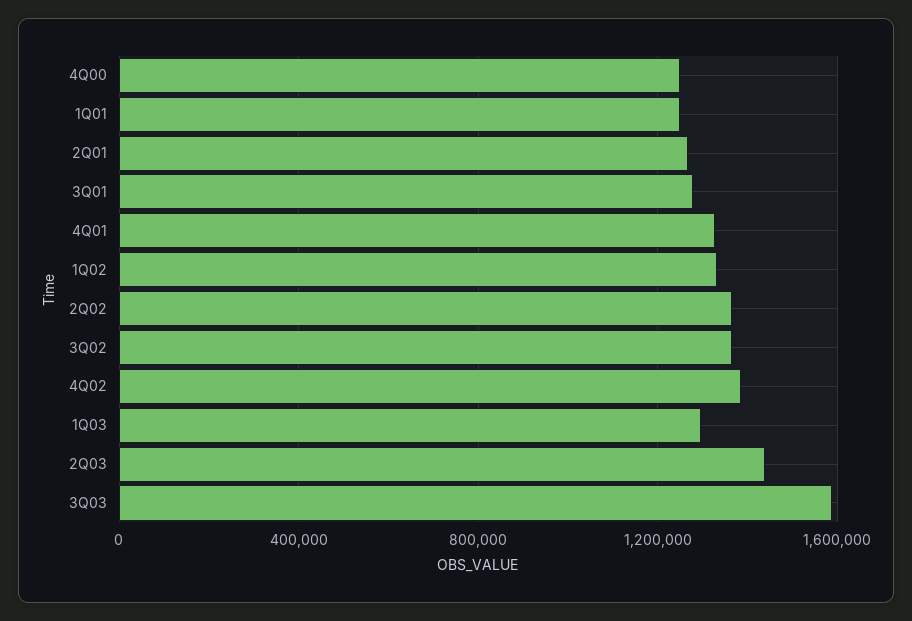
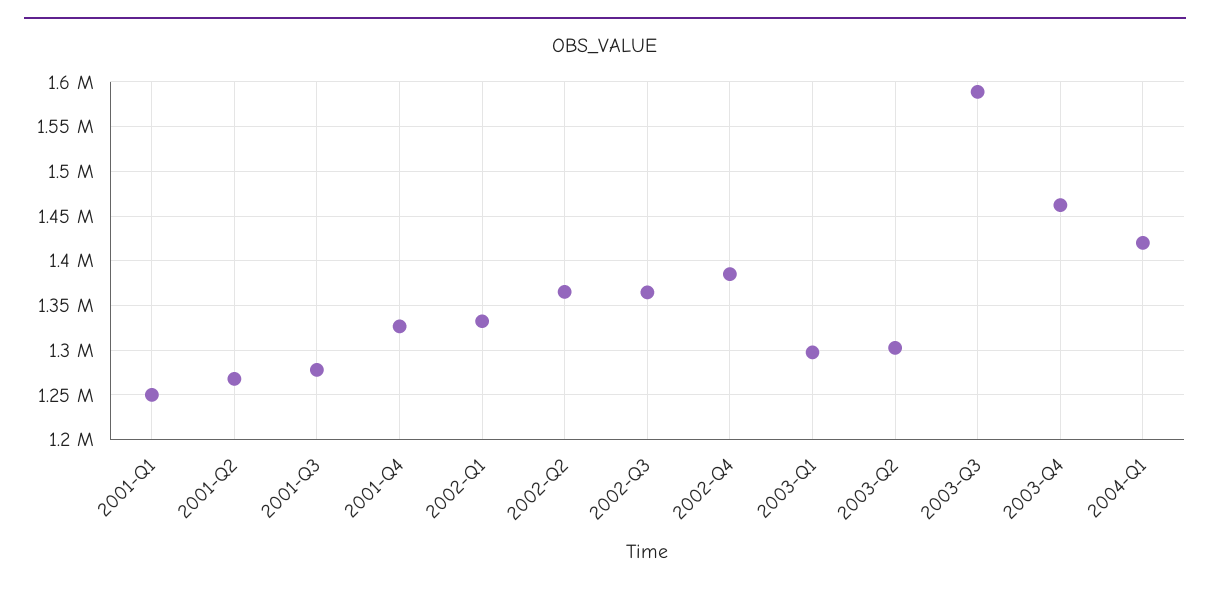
4Q00: 1250000 -> none
2Q03: 1450000 -> 1300000
2003-Q4: none -> 1460000
2004-Q1: none -> 1420000

